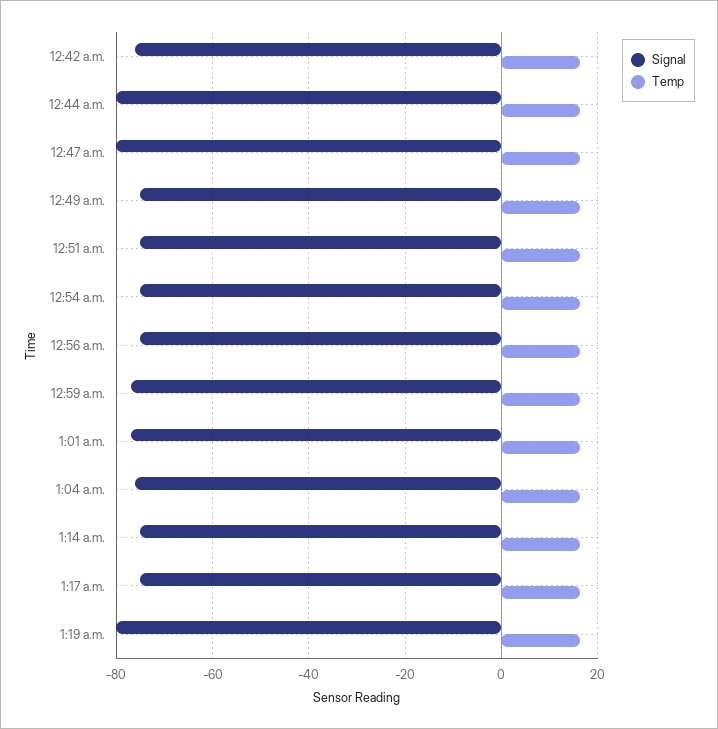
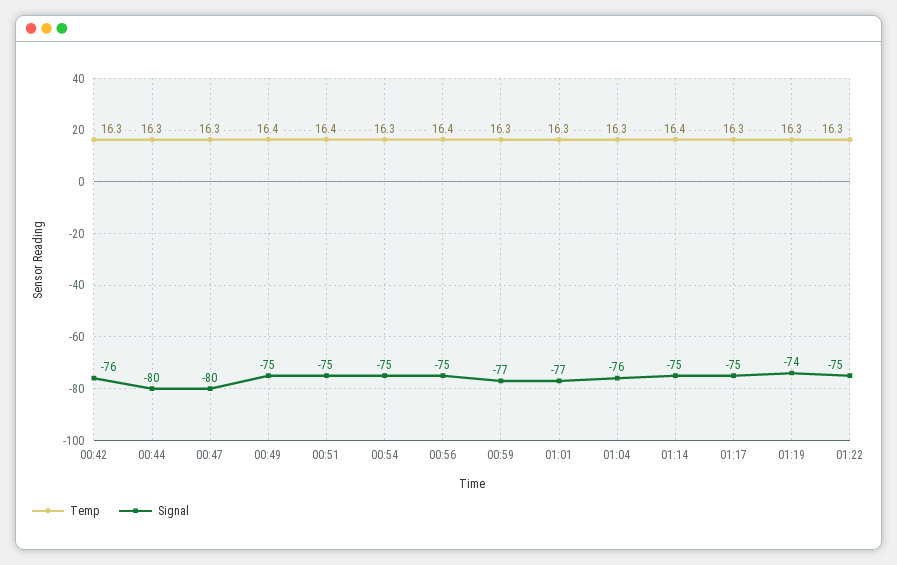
Signal, 1:19 a.m.: -80 -> -74
Temp, 01:22: none -> 16.3
Signal, 01:22: none -> -75

